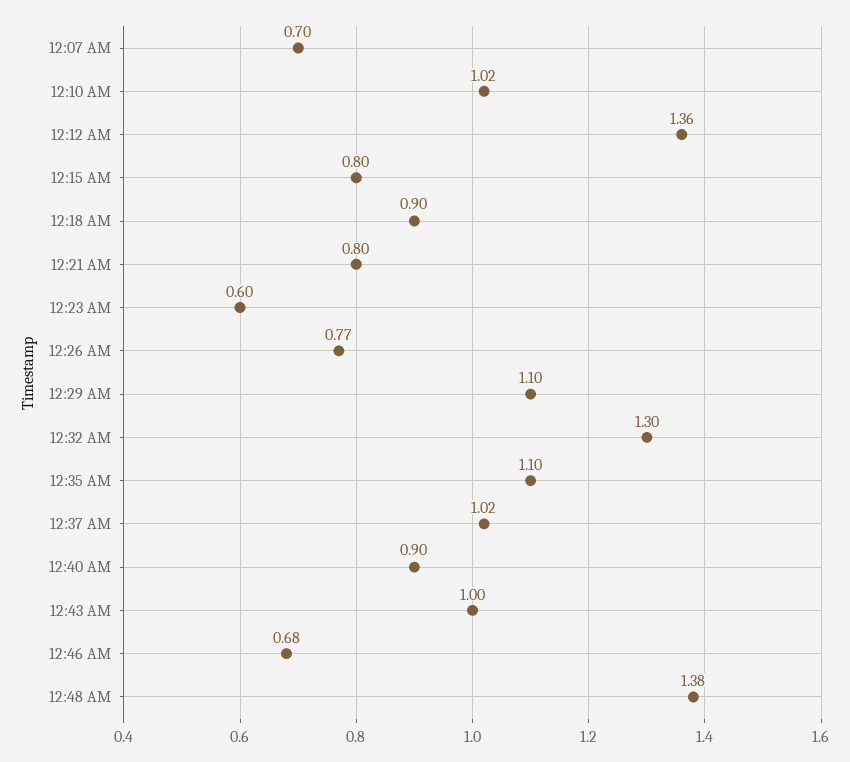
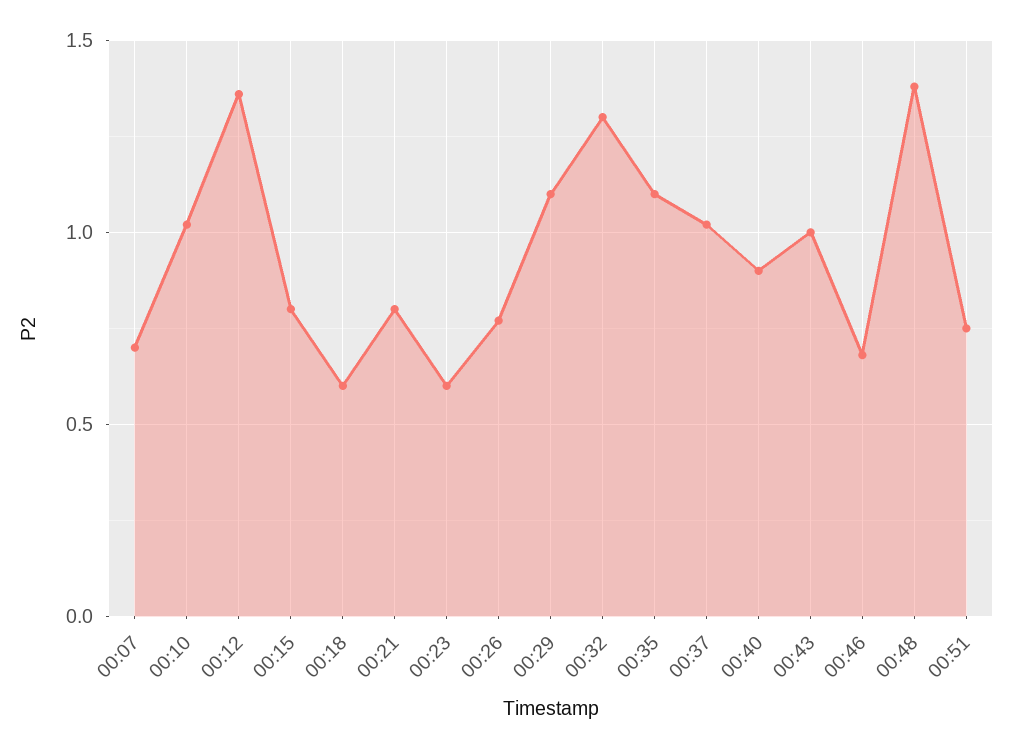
12:18 AM: 0.9 -> 0.6
00:51: none -> 0.75

